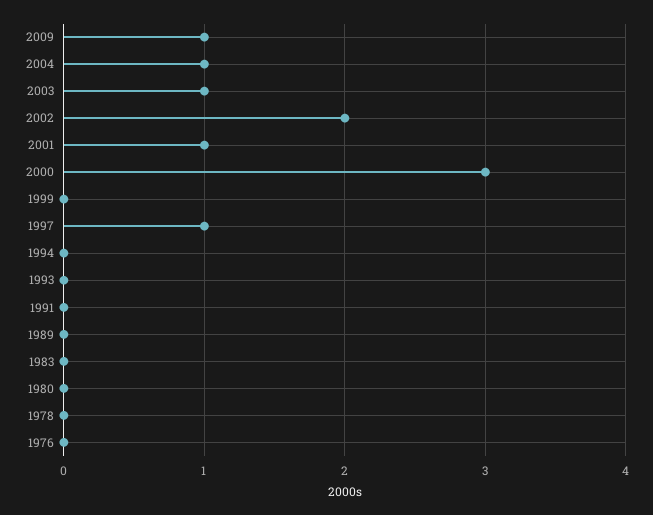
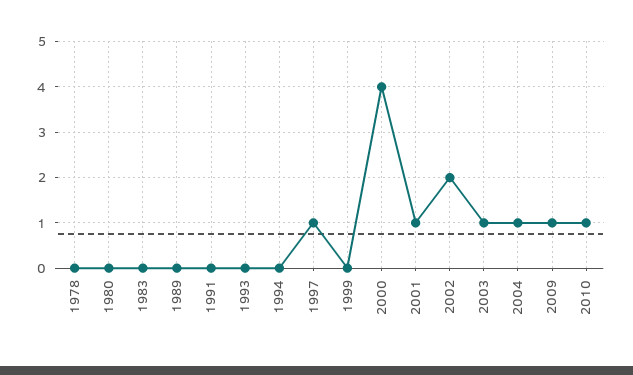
2000: 3 -> 4
1976: 0 -> none
2010: none -> 1

